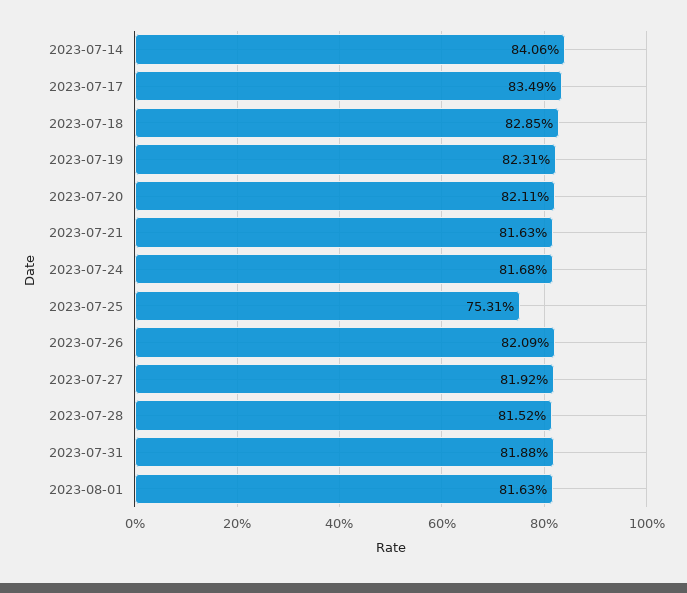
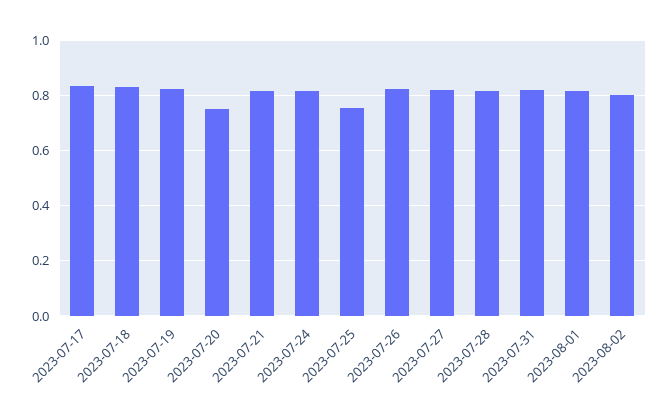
2023-07-14: 0.8406 -> none
2023-07-20: 0.8211 -> 0.75
2023-08-02: none -> 0.8

